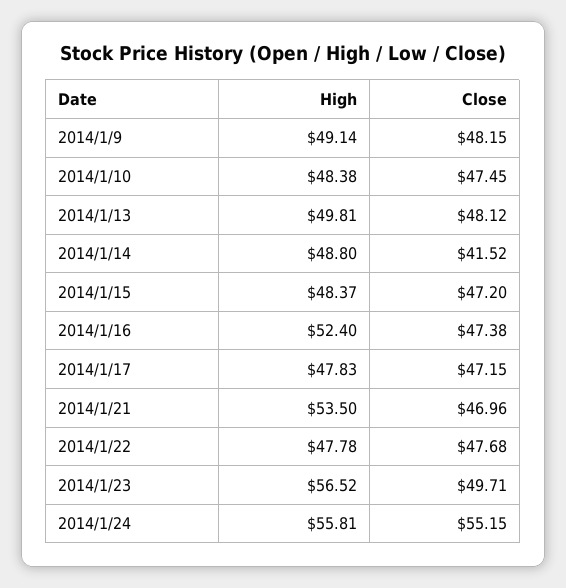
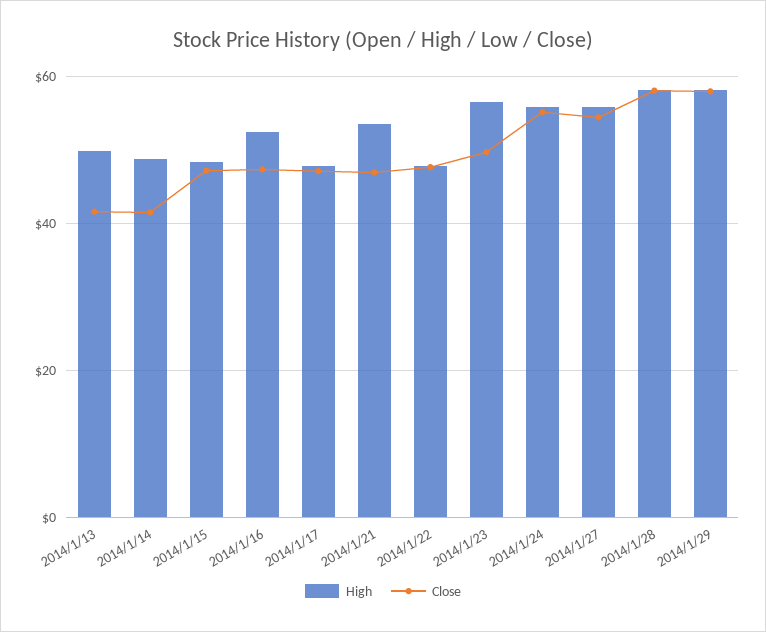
High, 2014/1/9: 49.14 -> none
Close, 2014/1/9: 48.15 -> none
High, 2014/1/10: 48.38 -> none
Close, 2014/1/10: 47.45 -> none
Close, 2014/1/13: 48.12 -> 42
High, 2014/1/27: none -> 56
Close, 2014/1/27: none -> 54
High, 2014/1/28: none -> 58
Close, 2014/1/28: none -> 58
High, 2014/1/29: none -> 58
Close, 2014/1/29: none -> 58

